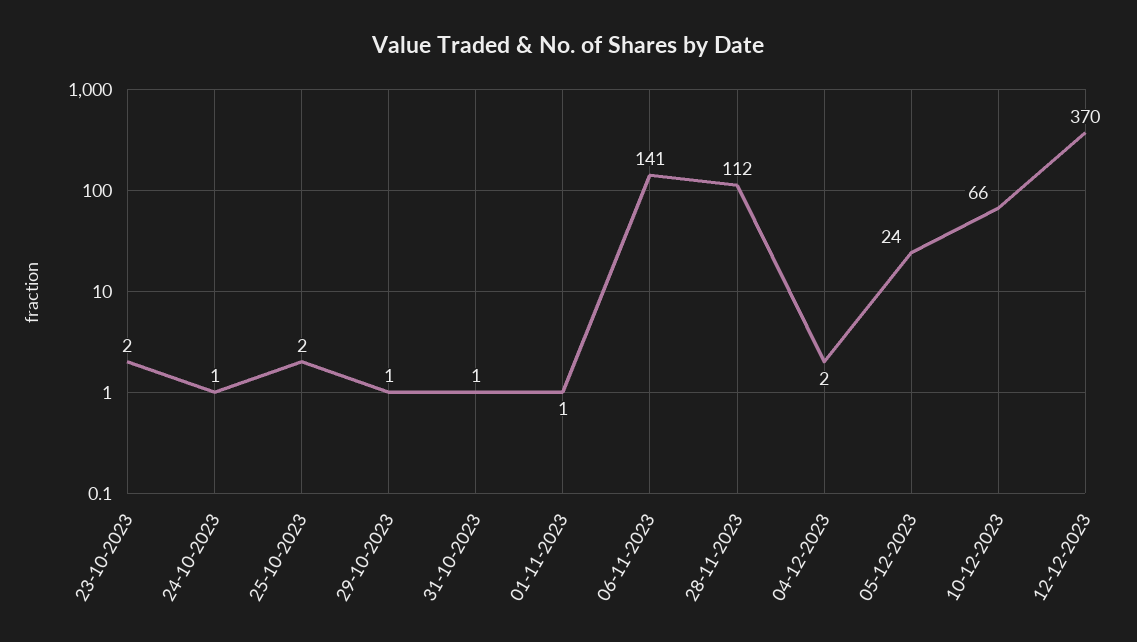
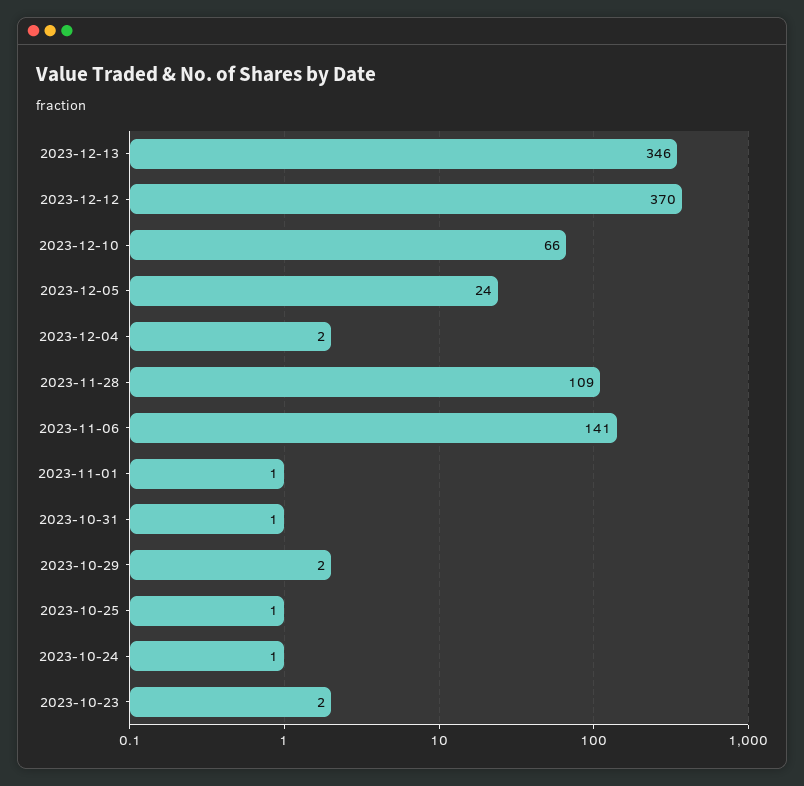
25-10-2023: 2 -> 1
29-10-2023: 1 -> 2
28-11-2023: 112 -> 109
2023-12-13: none -> 346

